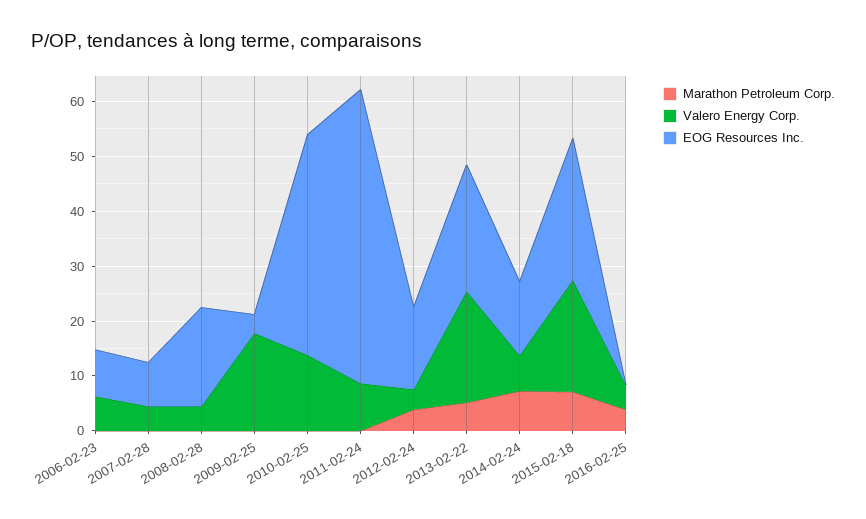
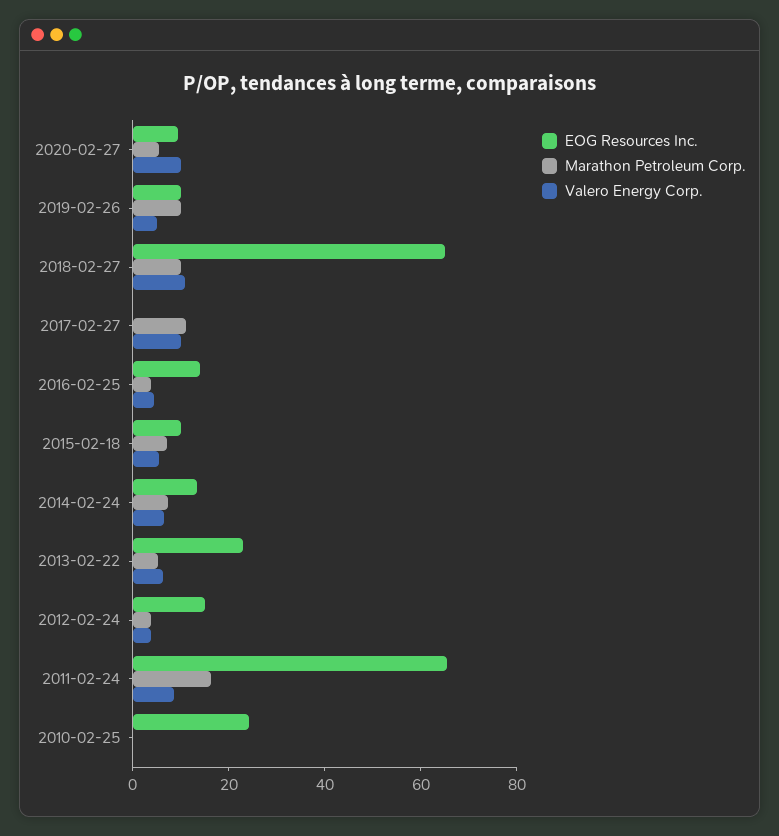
Marathon Petroleum Corp., 2006-02-23: 0 -> none
Valero Energy Corp., 2006-02-23: 6 -> none
EOG Resources Inc., 2006-02-23: 8 -> none
Marathon Petroleum Corp., 2007-02-28: 0 -> none
Valero Energy Corp., 2007-02-28: 4 -> none
EOG Resources Inc., 2007-02-28: 8 -> none
Marathon Petroleum Corp., 2008-02-28: 0 -> none
Valero Energy Corp., 2008-02-28: 4 -> none
EOG Resources Inc., 2008-02-28: 18 -> none
Marathon Petroleum Corp., 2009-02-25: 0 -> none
Valero Energy Corp., 2009-02-25: 18 -> none
EOG Resources Inc., 2009-02-25: 4 -> none
Valero Energy Corp., 2010-02-25: 14 -> 0
EOG Resources Inc., 2010-02-25: 40 -> 25
Marathon Petroleum Corp., 2011-02-24: 0 -> 15
EOG Resources Inc., 2011-02-24: 54 -> 65
Valero Energy Corp., 2013-02-22: 20 -> 5
Valero Energy Corp., 2015-02-18: 20 -> 5
EOG Resources Inc., 2015-02-18: 26 -> 10
EOG Resources Inc., 2016-02-25: 0 -> 15
EOG Resources Inc., 2020-02-27: none -> 10
Marathon Petroleum Corp., 2020-02-27: none -> 5
Valero Energy Corp., 2020-02-27: none -> 10
EOG Resources Inc., 2019-02-26: none -> 10
Marathon Petroleum Corp., 2019-02-26: none -> 10
Valero Energy Corp., 2019-02-26: none -> 5
EOG Resources Inc., 2018-02-27: none -> 65
Marathon Petroleum Corp., 2018-02-27: none -> 10
Valero Energy Corp., 2018-02-27: none -> 10
EOG Resources Inc., 2017-02-27: none -> 0
Marathon Petroleum Corp., 2017-02-27: none -> 10
Valero Energy Corp., 2017-02-27: none -> 10

